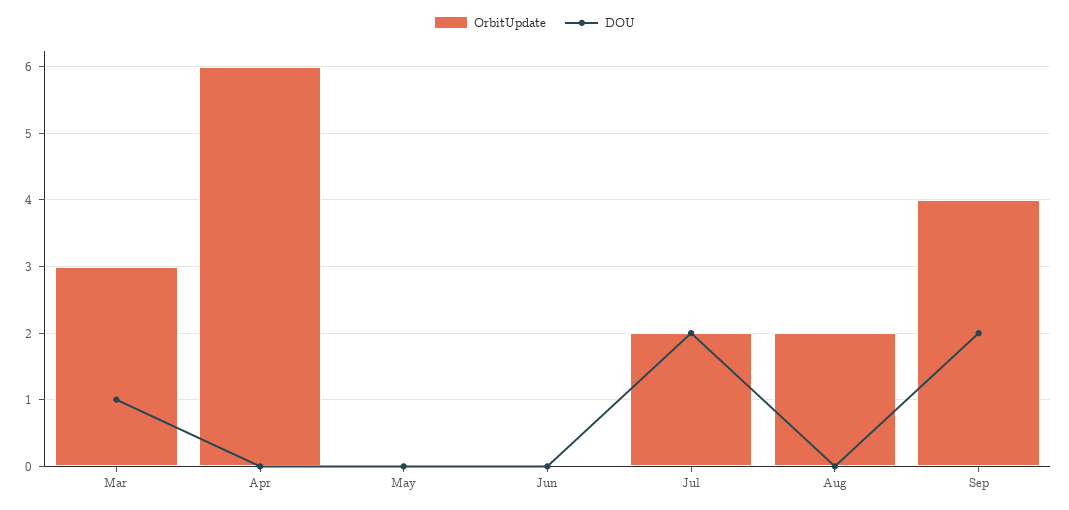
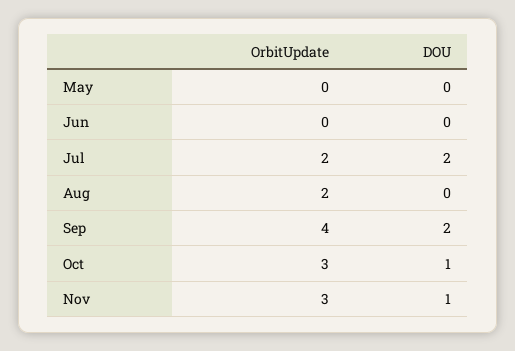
OrbitUpdate, Mar: 3 -> none
DOU, Mar: 1 -> none
OrbitUpdate, Apr: 6 -> none
DOU, Apr: 0 -> none
OrbitUpdate, Oct: none -> 3
DOU, Oct: none -> 1
OrbitUpdate, Nov: none -> 3
DOU, Nov: none -> 1

